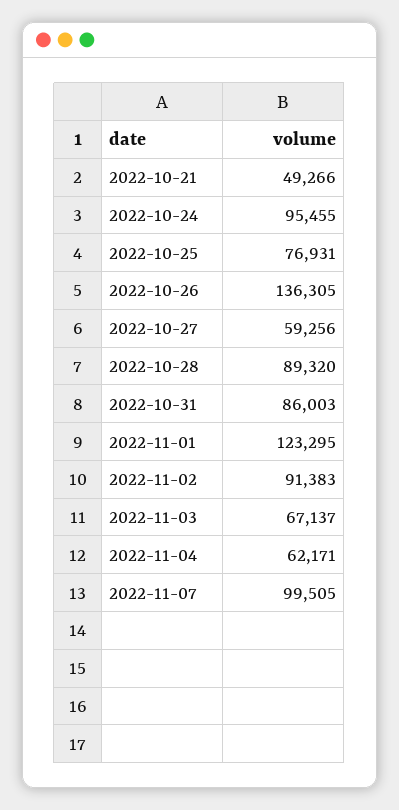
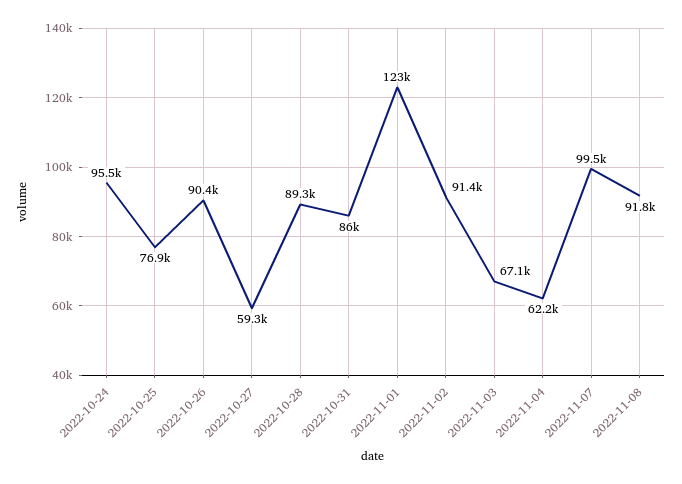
2022-10-21: 49266 -> none
2022-10-26: 136305 -> 90400
2022-11-08: none -> 91800

